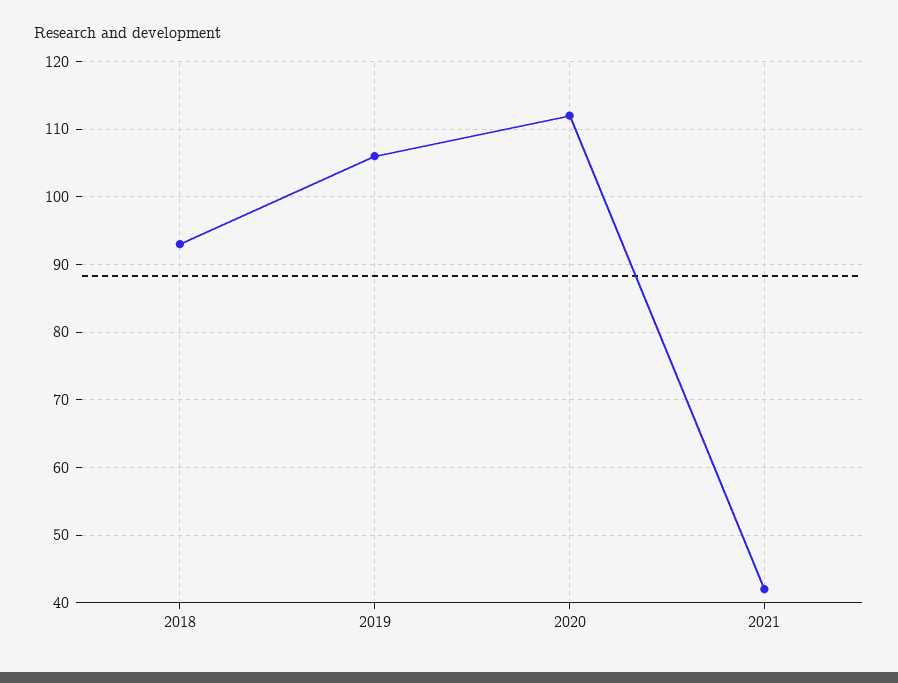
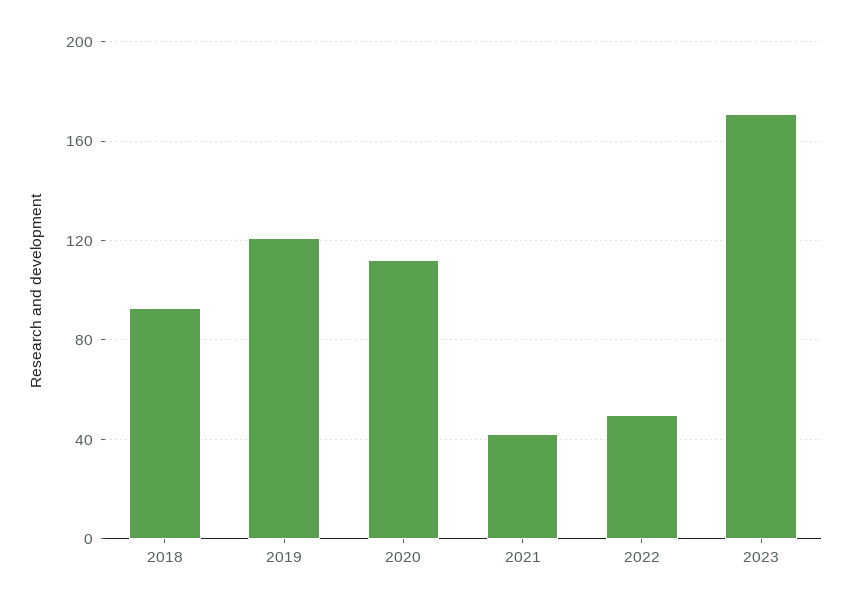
2019: 106 -> 120
2022: none -> 50
2023: none -> 170

